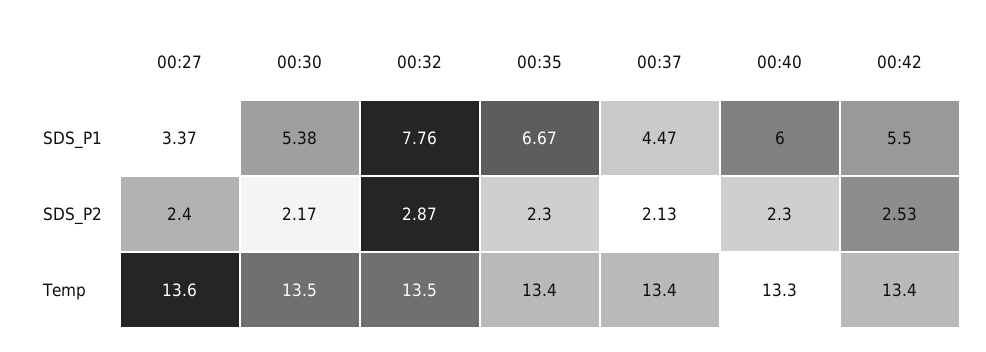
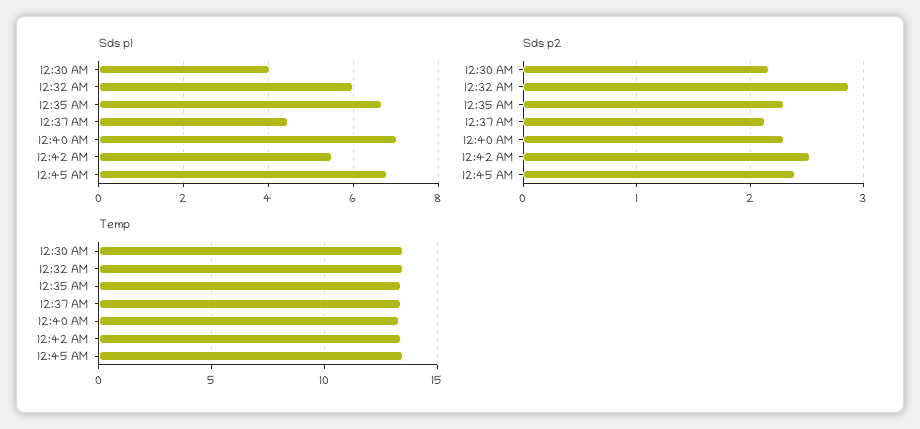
SDS_P1, 00:27: 3.37 -> none
SDS_P1, 00:30: 5.38 -> 4
SDS_P1, 00:32: 7.76 -> 6
SDS_P1, 00:40: 6 -> 7
SDS_P2, 00:27: 2.4 -> none
Temp, 00:27: 13.6 -> none
SDS_P1, 12:45 AM: none -> 6.8
SDS_P2, 12:45 AM: none -> 2.4
Temp, 12:45 AM: none -> 13.5

